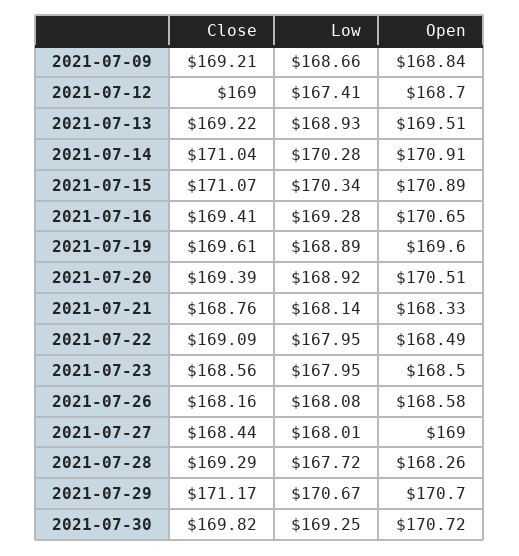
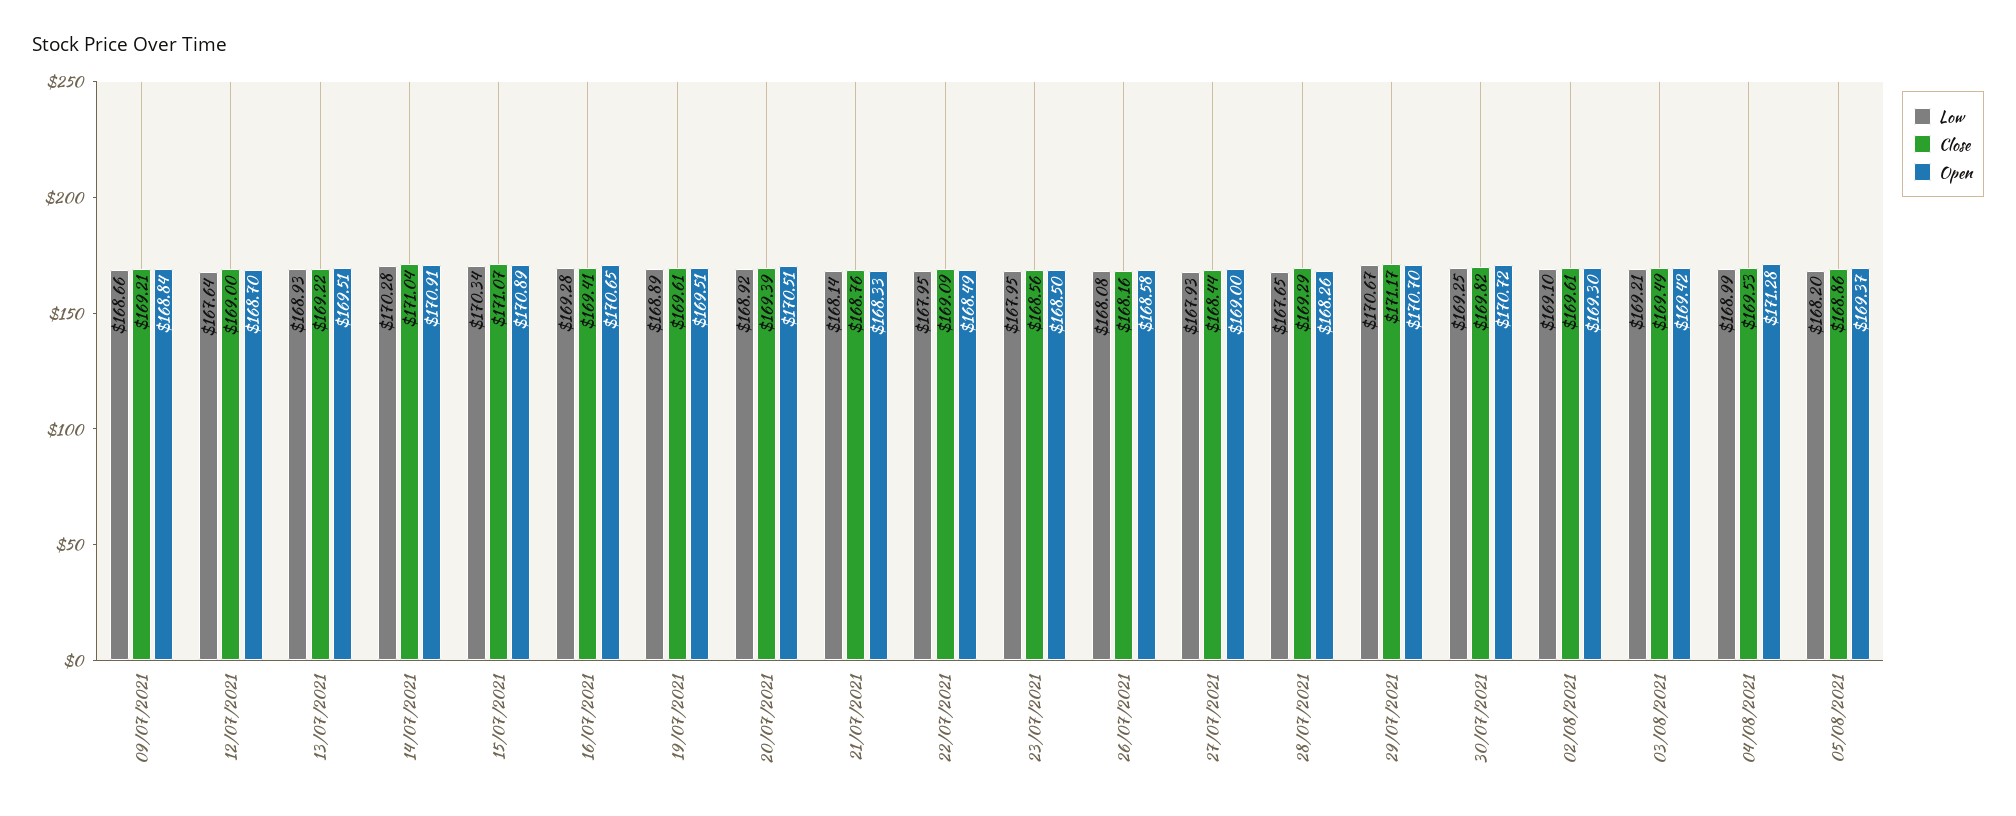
Low, 2021-07-12: 167.41 -> 167.64
Open, 2021-07-19: 169.6 -> 169.51
Low, 2021-07-27: 168.01 -> 167.93
Low, 2021-07-28: 167.72 -> 167.65
Low, 02/08/2021: none -> 169.1
Close, 02/08/2021: none -> 169.61
Open, 02/08/2021: none -> 169.3
Low, 03/08/2021: none -> 169.21
Close, 03/08/2021: none -> 169.49
Open, 03/08/2021: none -> 169.42
Low, 04/08/2021: none -> 168.99
Close, 04/08/2021: none -> 169.53
Open, 04/08/2021: none -> 171.28
Low, 05/08/2021: none -> 168.2
Close, 05/08/2021: none -> 168.86
Open, 05/08/2021: none -> 169.37

